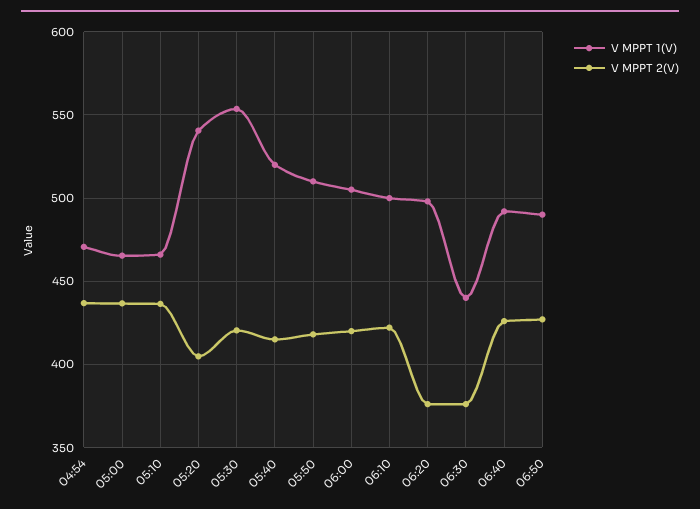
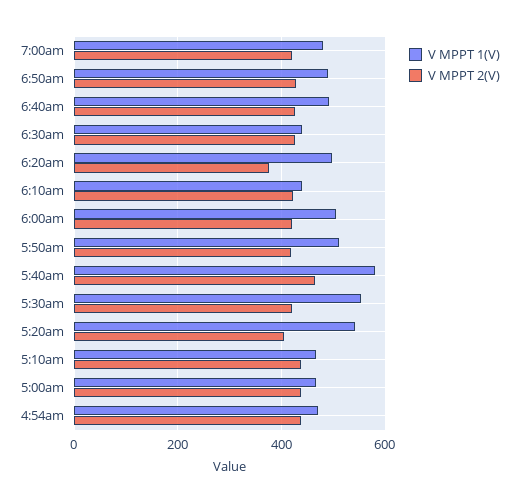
V MPPT 1(V), 05:40: 520 -> 580
V MPPT 2(V), 05:40: 415 -> 460
V MPPT 1(V), 06:10: 500 -> 440
V MPPT 2(V), 06:30: 375 -> 420
V MPPT 1(V), 7:00am: none -> 480
V MPPT 2(V), 7:00am: none -> 420

